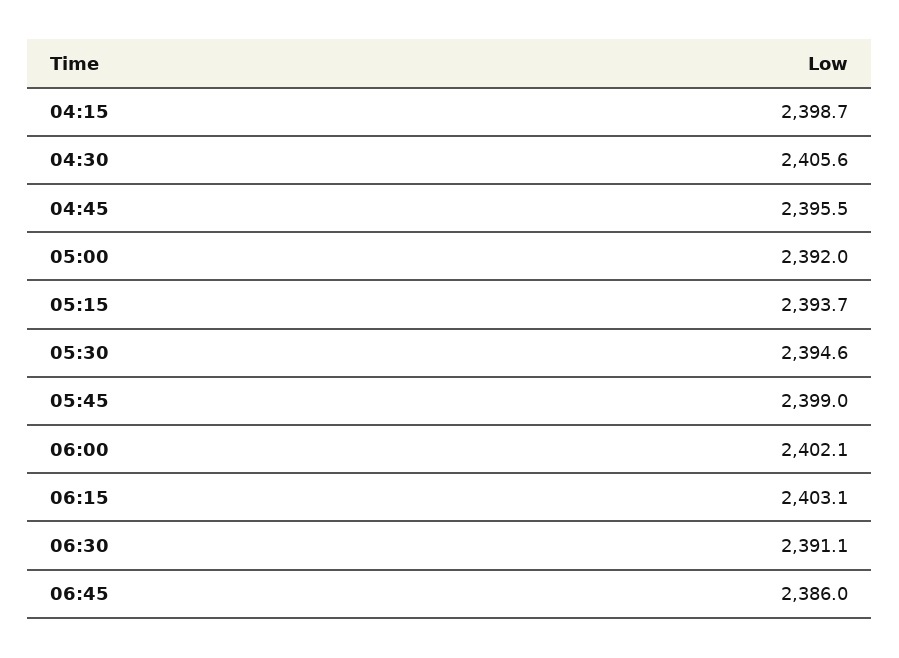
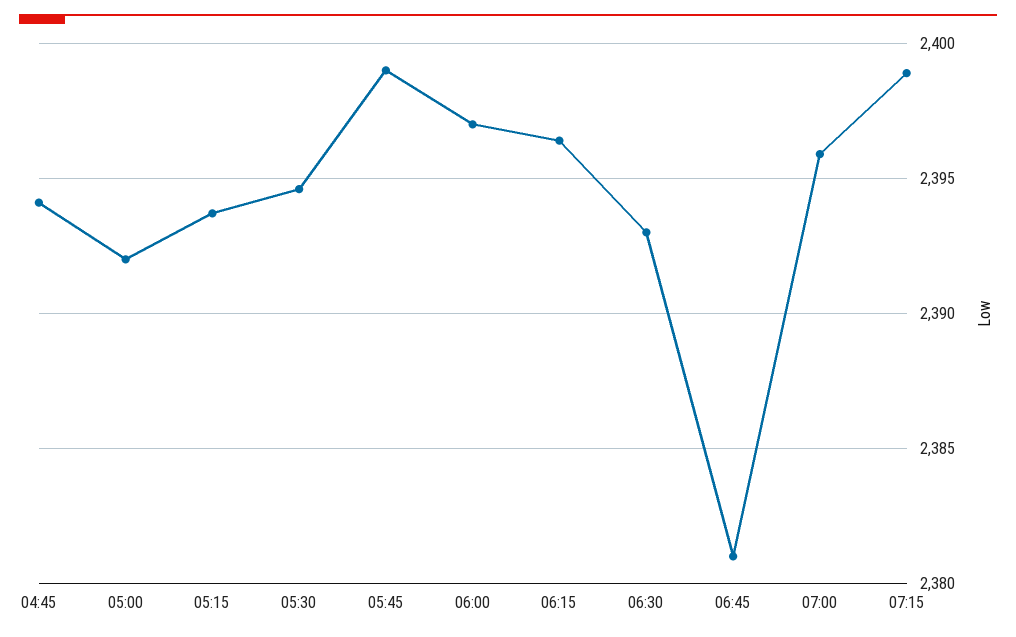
04:15: 2398.7 -> none
04:30: 2405.6 -> none
04:45: 2395.5 -> 2394
06:00: 2402.1 -> 2397
06:15: 2403.1 -> 2396.5
06:30: 2391.1 -> 2393
06:45: 2386 -> 2381
07:00: none -> 2396
07:15: none -> 2399

